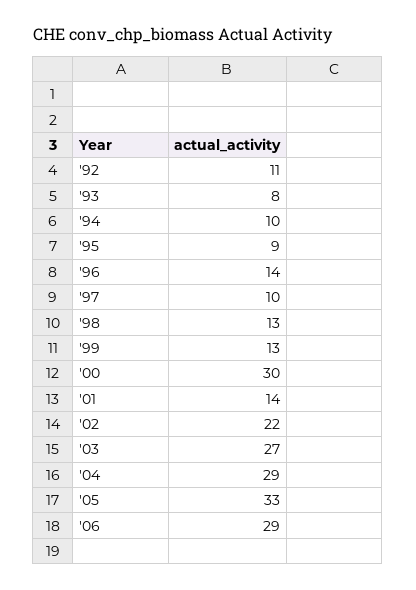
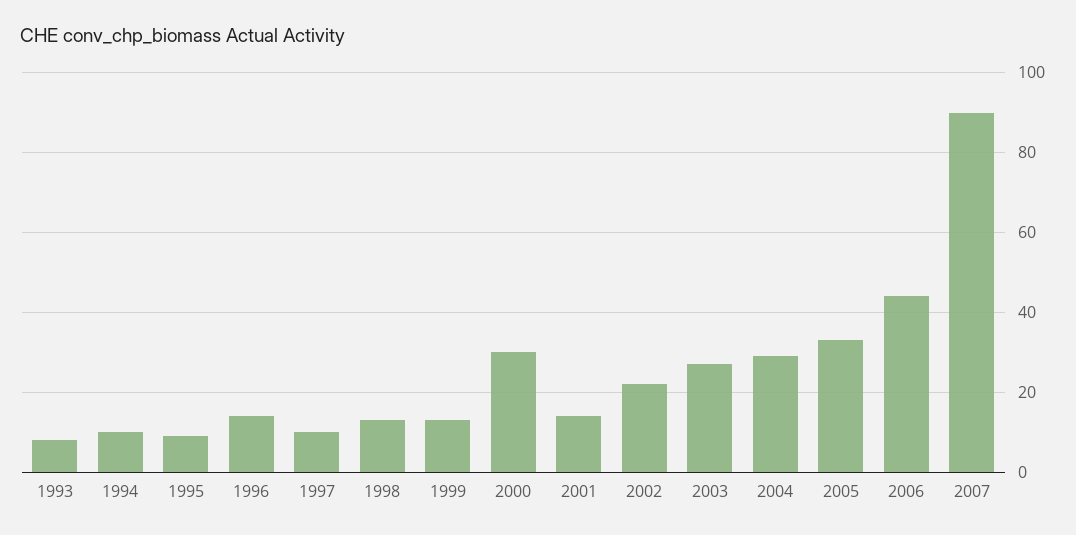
'92: 11 -> none
'06: 29 -> 45
2007: none -> 90

